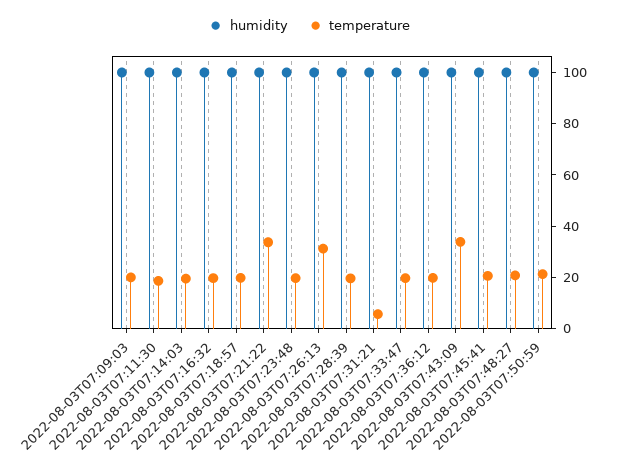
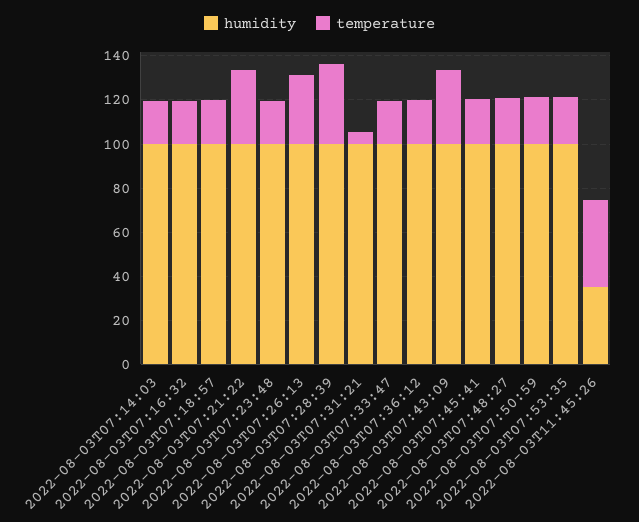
humidity, 2022-08-03T07:09:03: 100 -> none
temperature, 2022-08-03T07:09:03: 20 -> none
humidity, 2022-08-03T07:11:30: 100 -> none
temperature, 2022-08-03T07:11:30: 20 -> none
temperature, 2022-08-03T07:28:39: 20 -> 35
humidity, 2022-08-03T07:53:35: none -> 100
temperature, 2022-08-03T07:53:35: none -> 20
humidity, 2022-08-03T11:45:26: none -> 35
temperature, 2022-08-03T11:45:26: none -> 40

